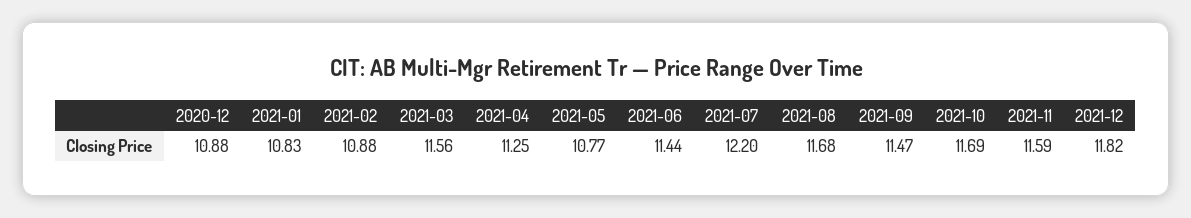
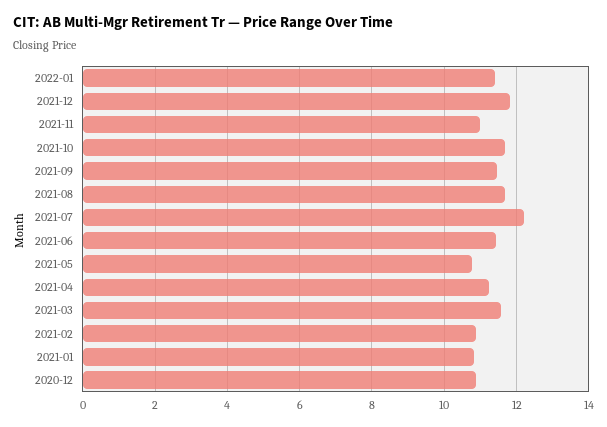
2021-11: 11.59 -> 11
2022-01: none -> 11.4

